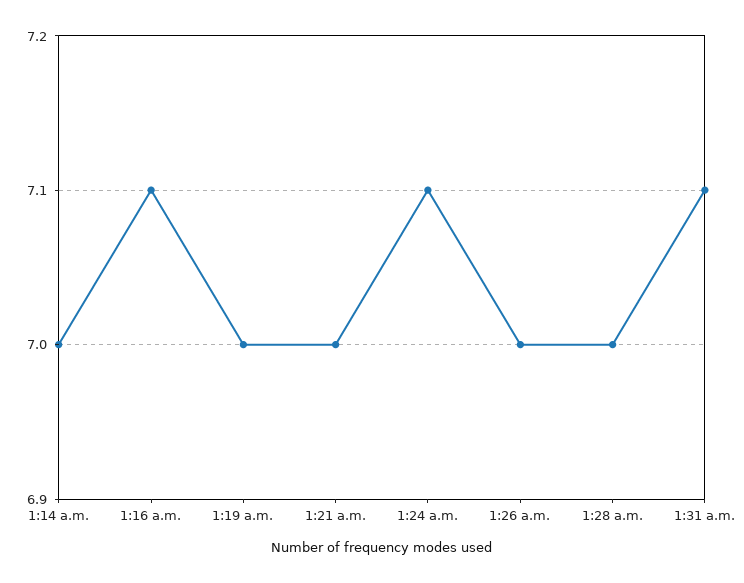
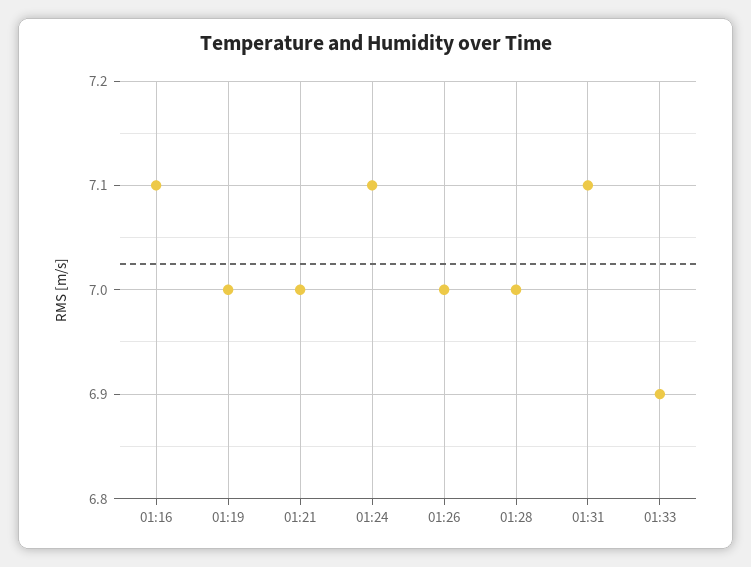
1:14 a.m.: 7 -> none
01:33: none -> 6.9

